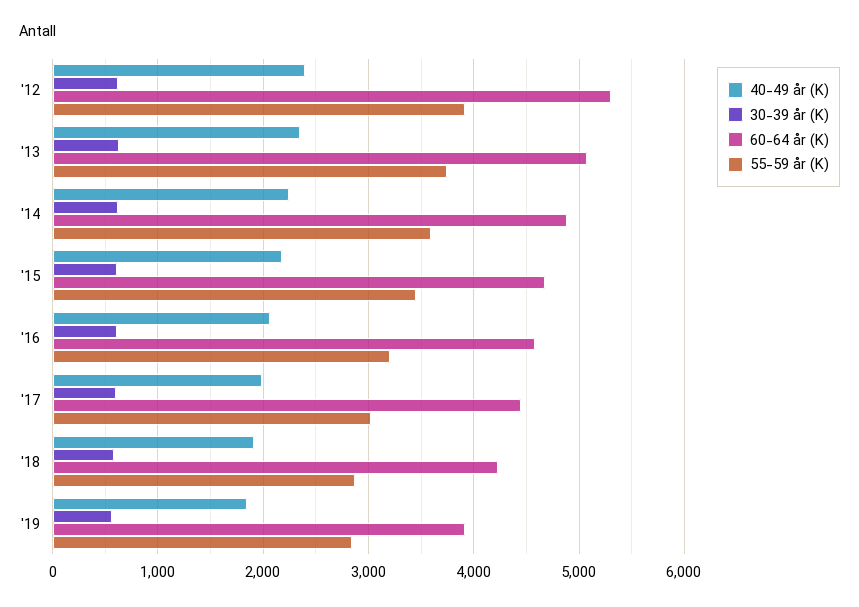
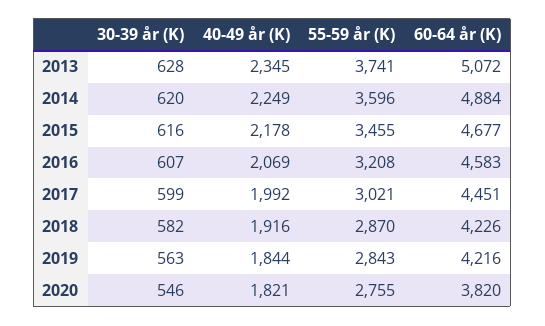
40-49 år (K), '12: 2400 -> none
30-39 år (K), '12: 600 -> none
60-64 år (K), '12: 5300 -> none
55-59 år (K), '12: 3900 -> none
60-64 år (K), '19: 3900 -> 4216
30-39 år (K), 2020: none -> 546
40-49 år (K), 2020: none -> 1821
55-59 år (K), 2020: none -> 2755
60-64 år (K), 2020: none -> 3820

